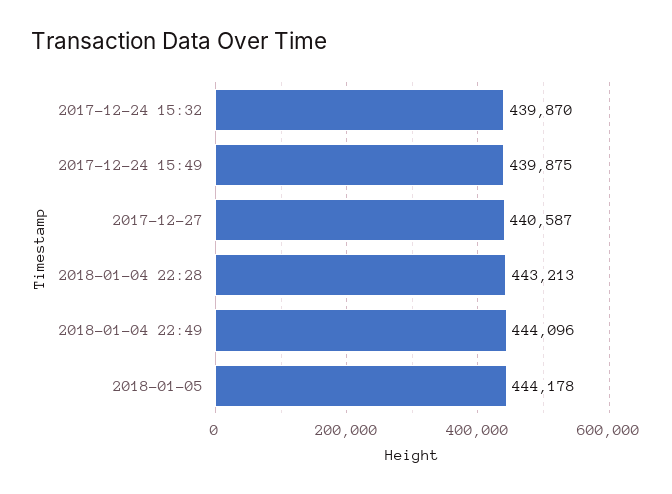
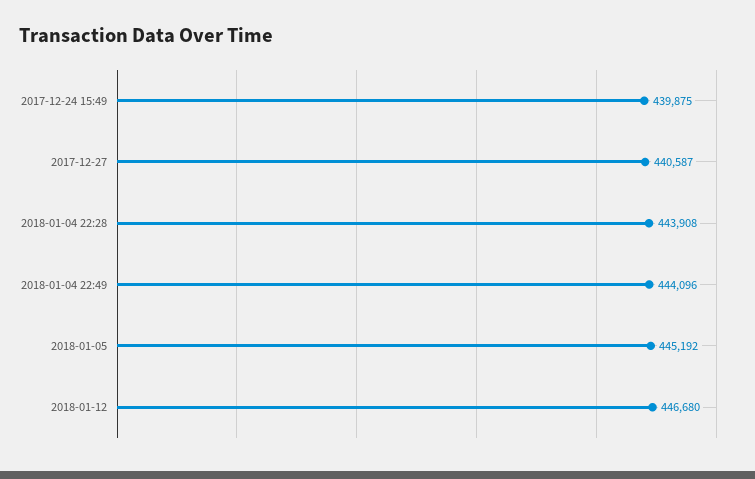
2017-12-24 15:32: 439870 -> none
2018-01-04 22:28: 443213 -> 443908
2018-01-05: 444178 -> 445192
2018-01-12: none -> 446680

